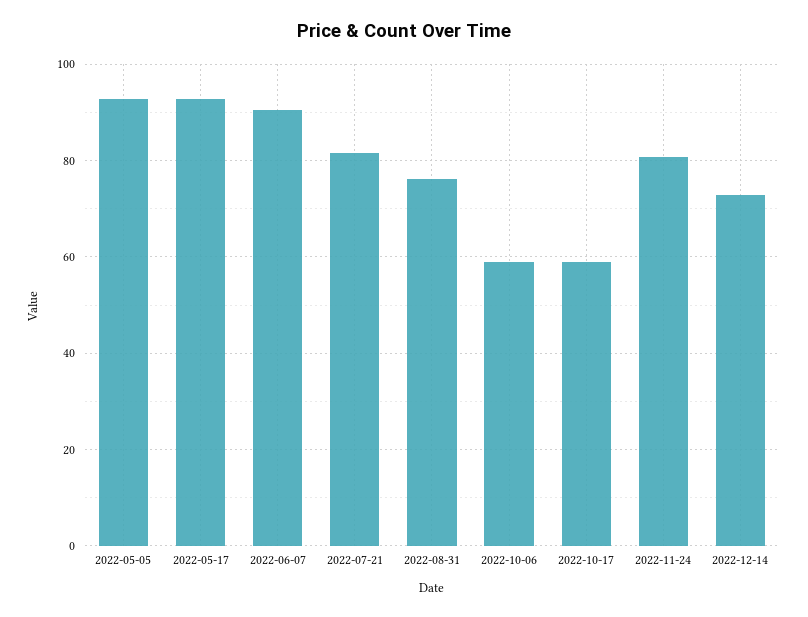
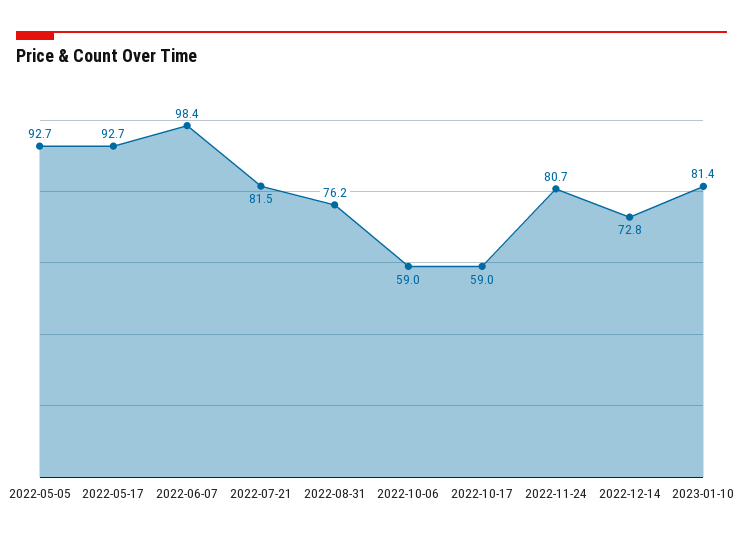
2022-06-07: 90 -> 98.4
2023-01-10: none -> 81.4

